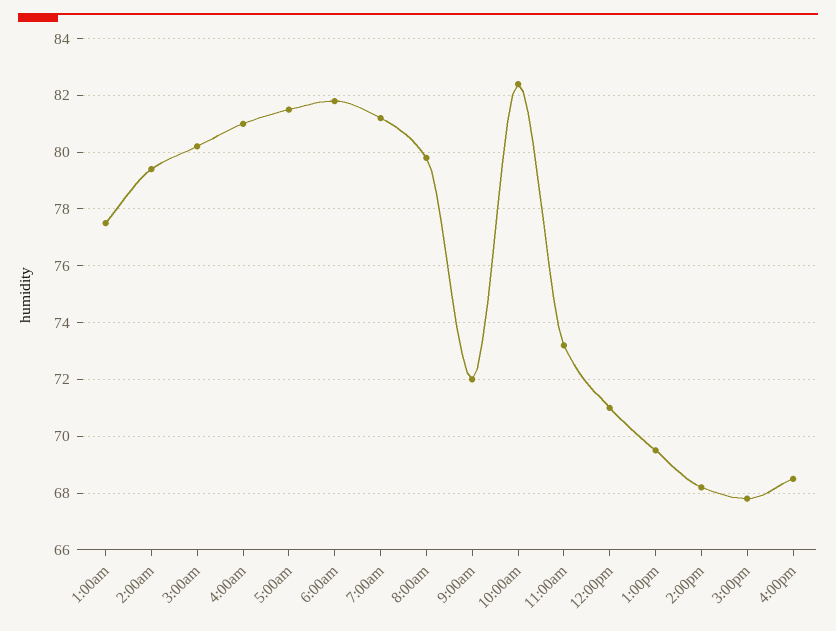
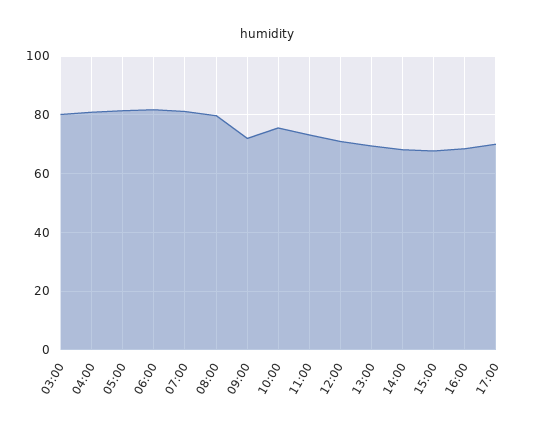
1:00am: 77.5 -> none
2:00am: 79.5 -> none
10:00am: 82.5 -> 75
17:00: none -> 70

